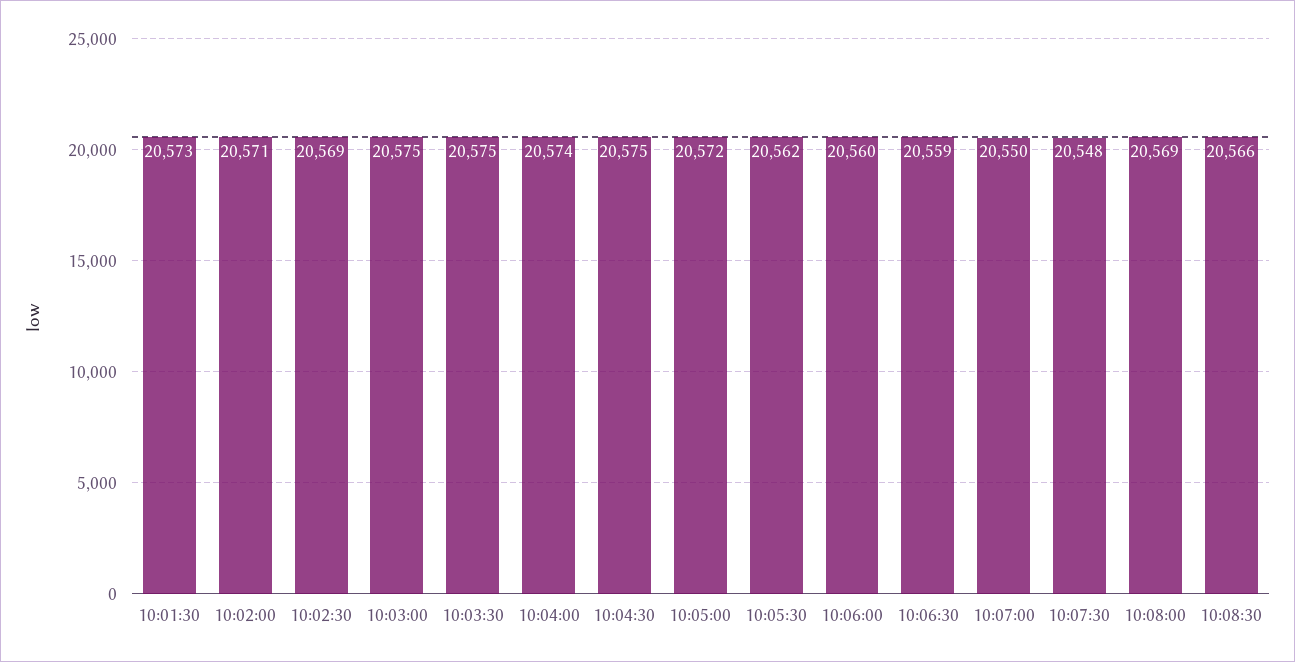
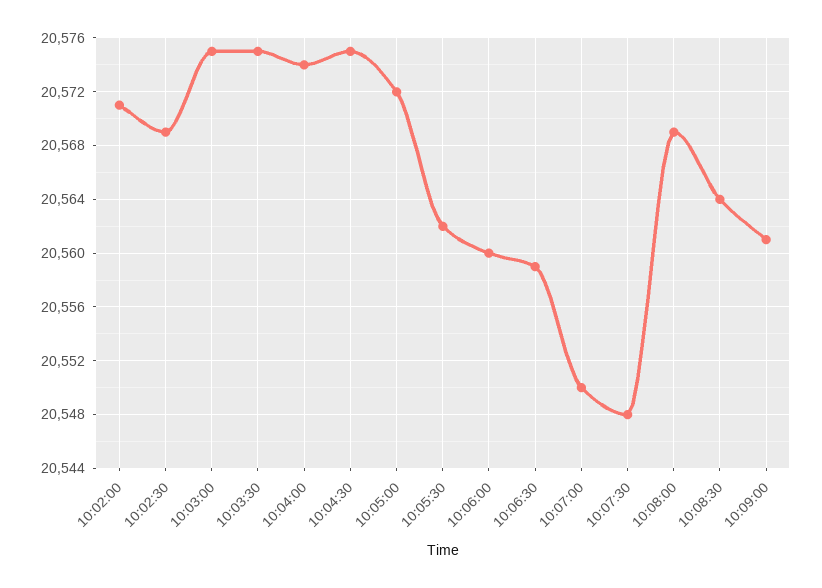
10:01:30: 20573 -> none
10:08:30: 20566 -> 20564
10:09:00: none -> 20561

